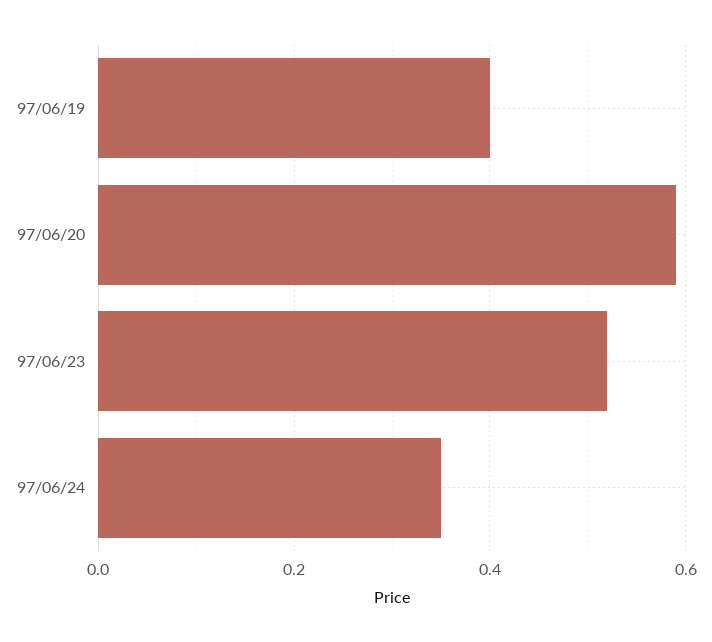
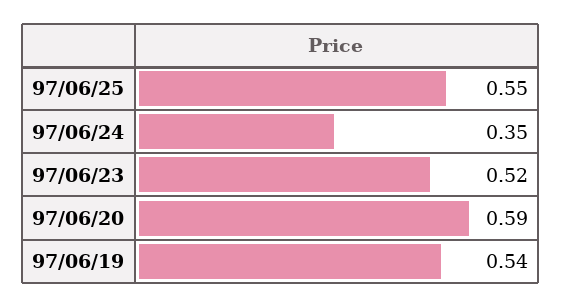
97/06/19: 0.4 -> 0.54
97/06/25: none -> 0.55

